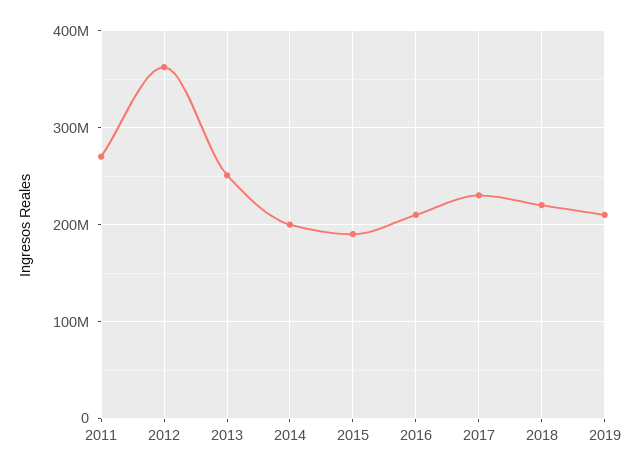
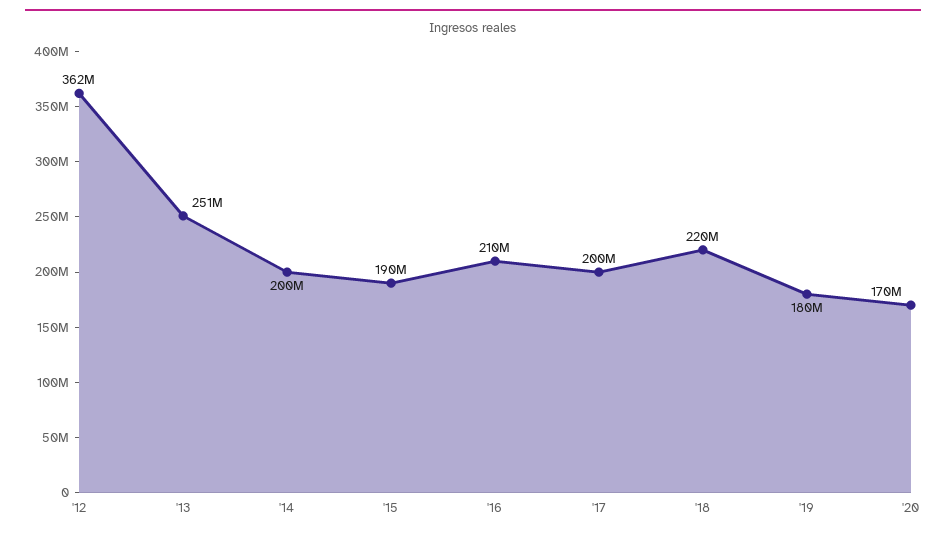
2011: 270000000 -> none
2017: 230000000 -> 200000000
2019: 210000000 -> 180000000
'20: none -> 170000000

